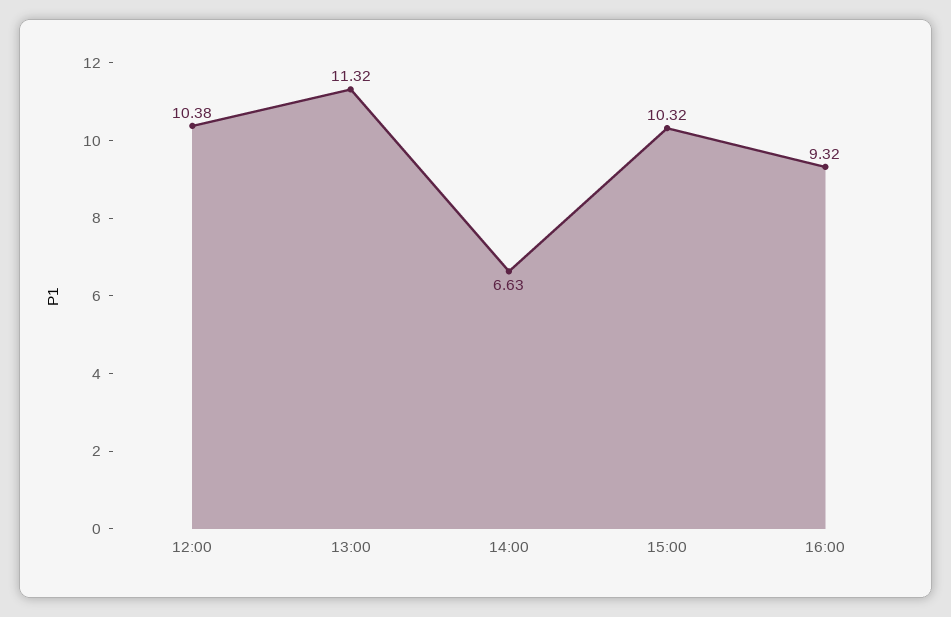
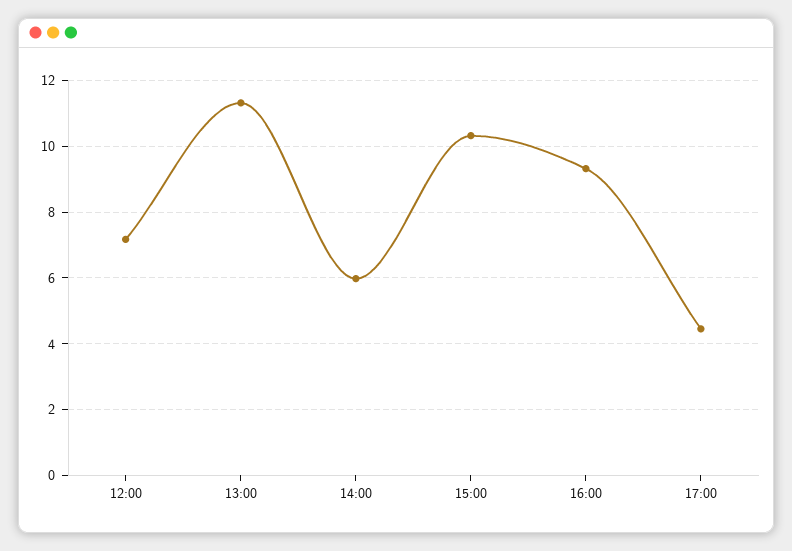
12:00: 10.38 -> 7.2
14:00: 6.63 -> 6
17:00: none -> 4.4

